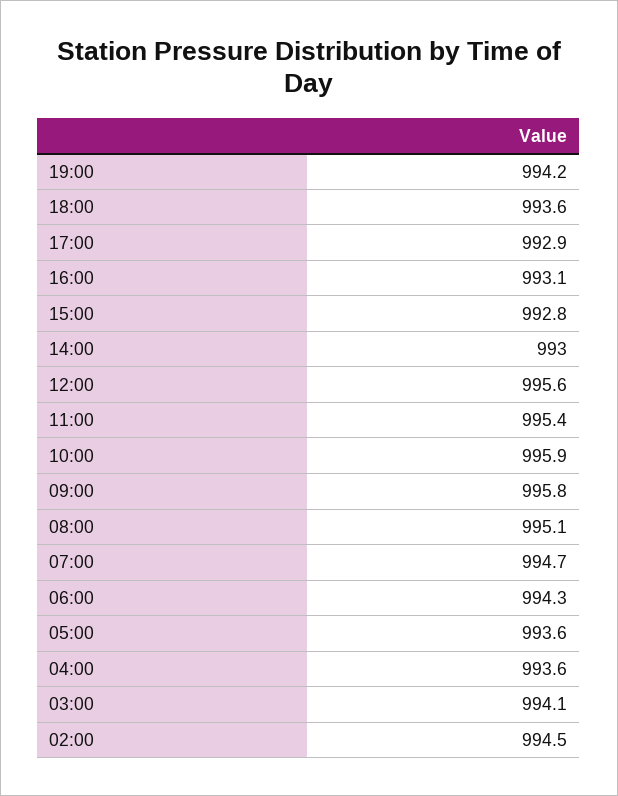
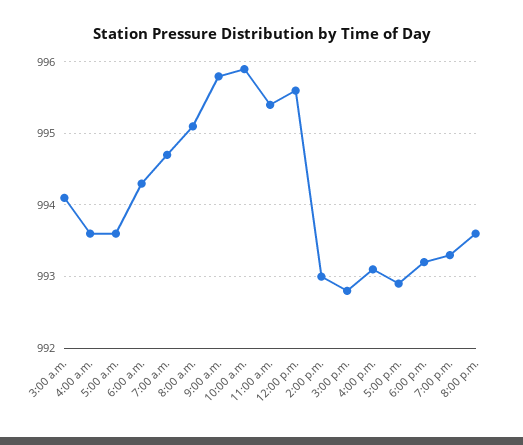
19:00: 994.2 -> 993.3
18:00: 993.6 -> 993.2
02:00: 994.5 -> none
8:00 p.m.: none -> 993.6

